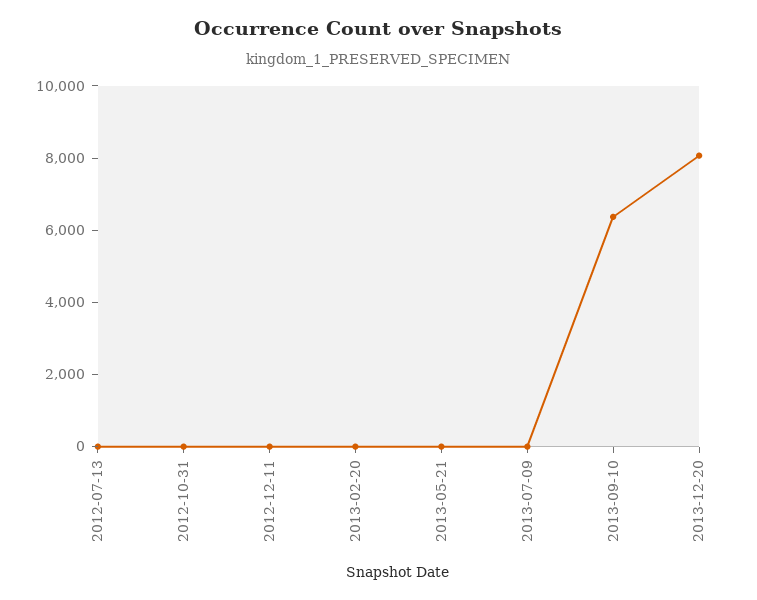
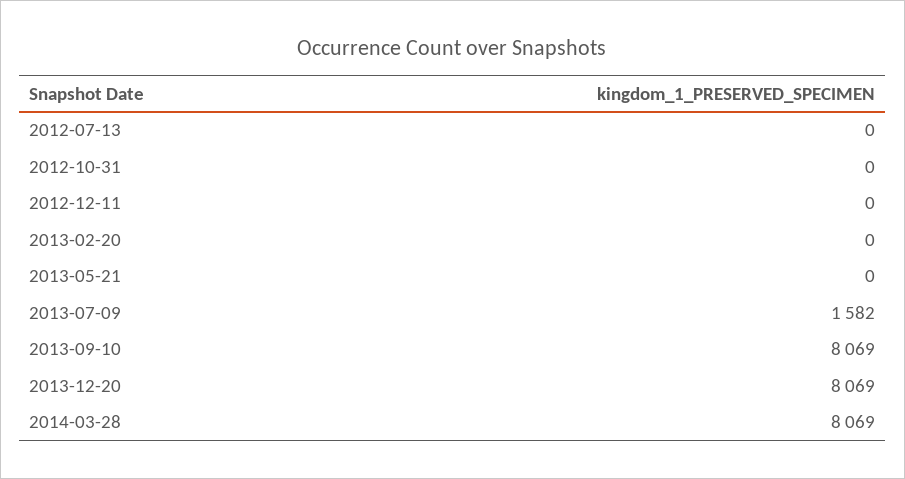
2013-07-09: 0 -> 1582
2013-09-10: 6500 -> 8069
2014-03-28: none -> 8069

